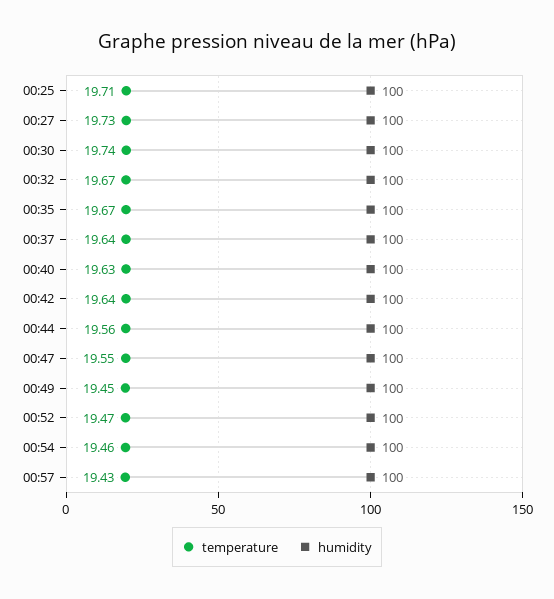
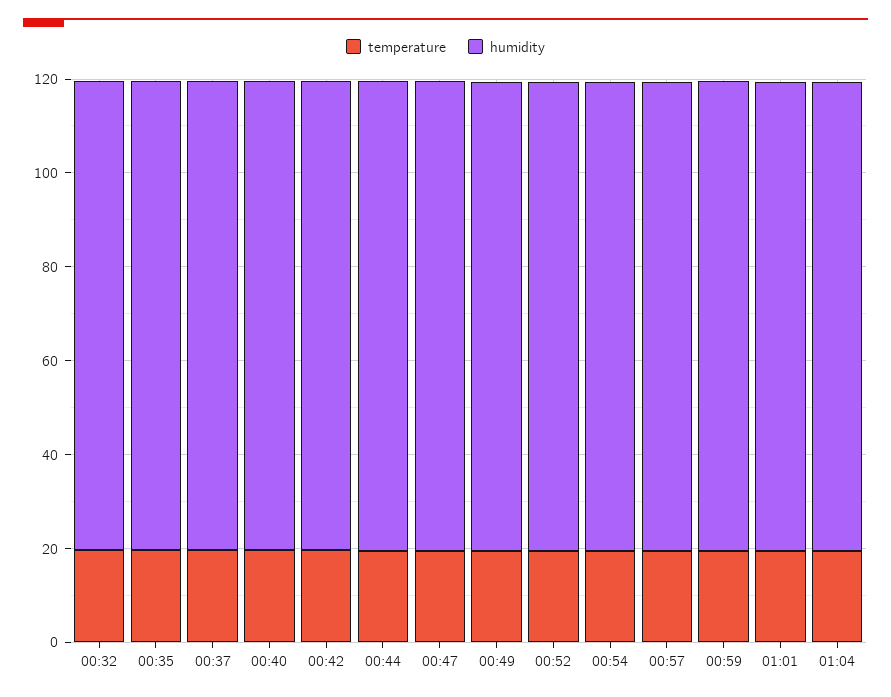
temperature, 00:25: 19.71 -> none
humidity, 00:25: 100 -> none
temperature, 00:27: 19.73 -> none
humidity, 00:27: 100 -> none
temperature, 00:30: 19.74 -> none
humidity, 00:30: 100 -> none
temperature, 00:59: none -> 20
humidity, 00:59: none -> 100
temperature, 01:01: none -> 20
humidity, 01:01: none -> 100
temperature, 01:04: none -> 20
humidity, 01:04: none -> 100

